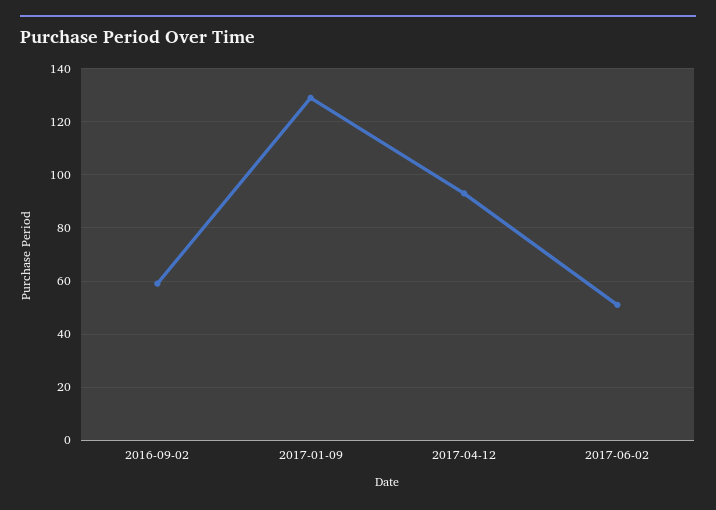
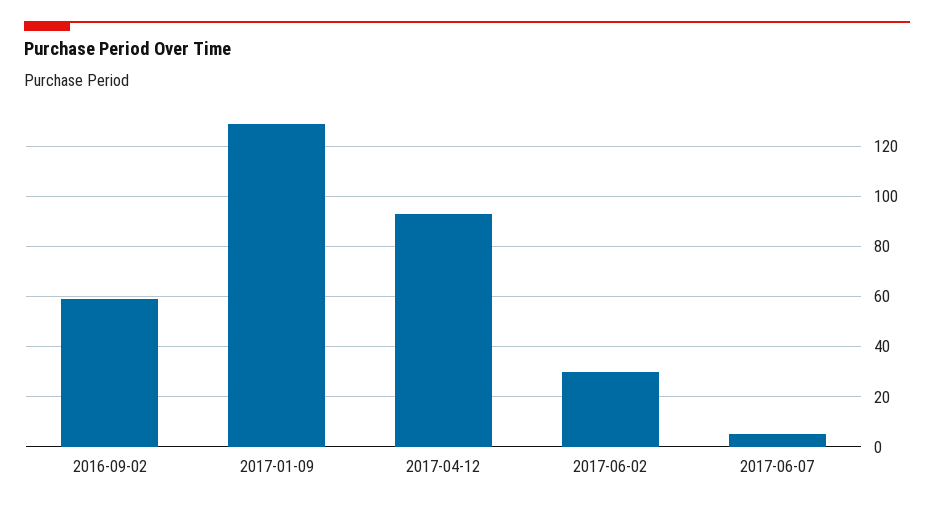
2017-06-02: 50 -> 30
2017-06-07: none -> 5

